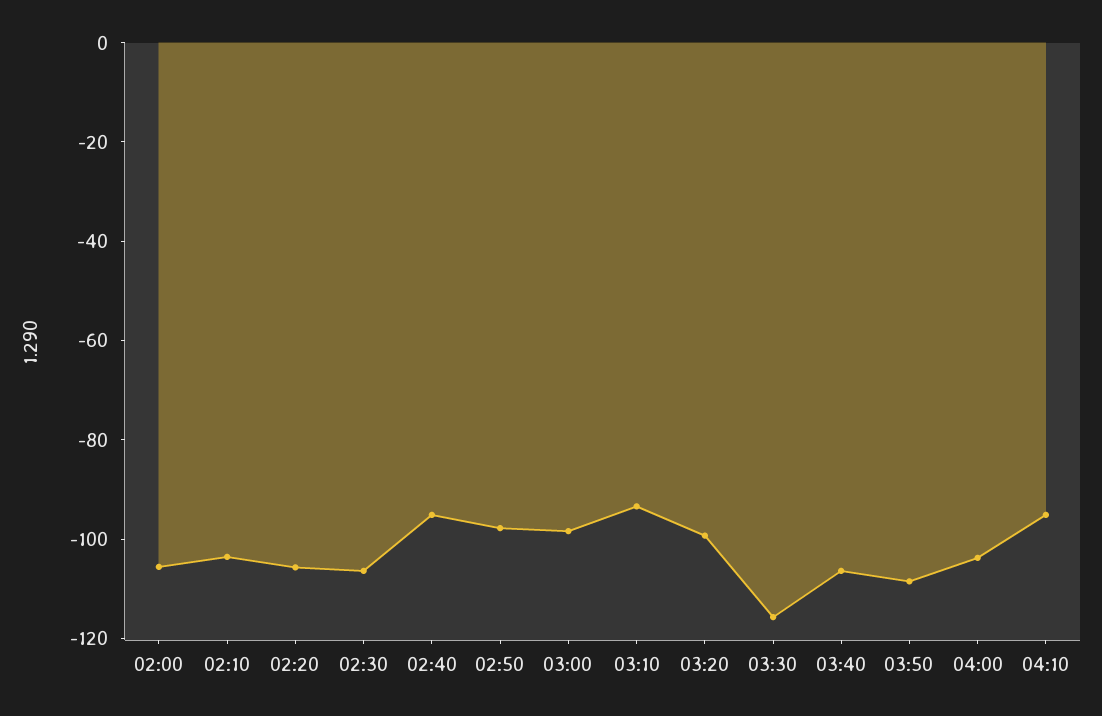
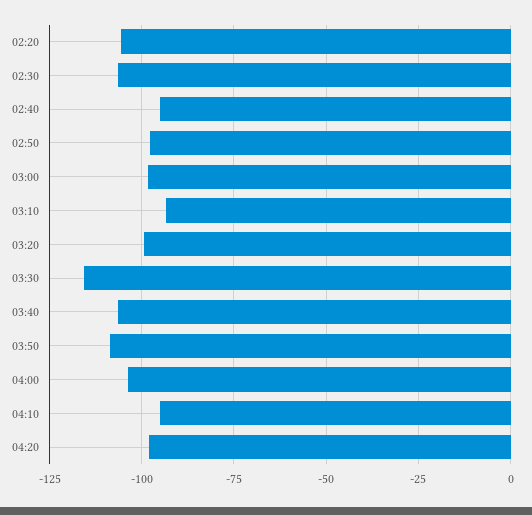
02:00: -105 -> none
02:10: -105 -> none
04:20: none -> -97.5

